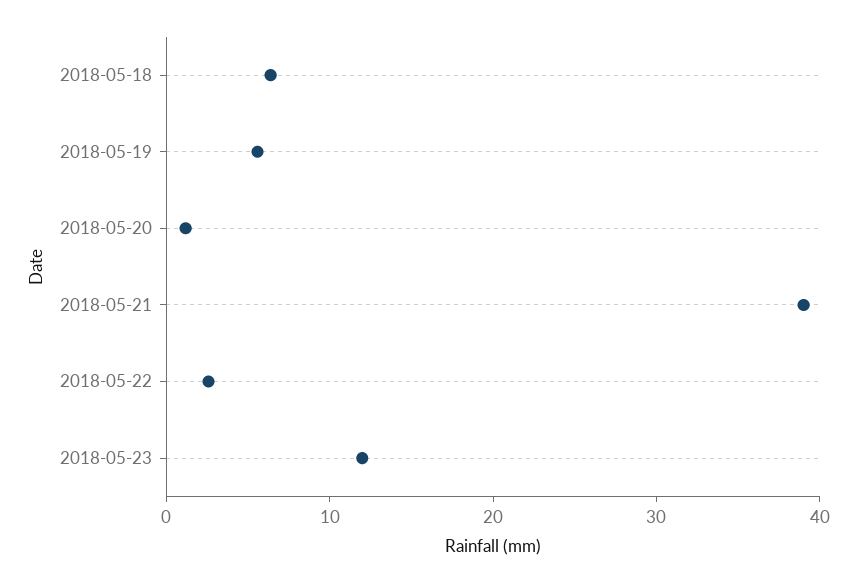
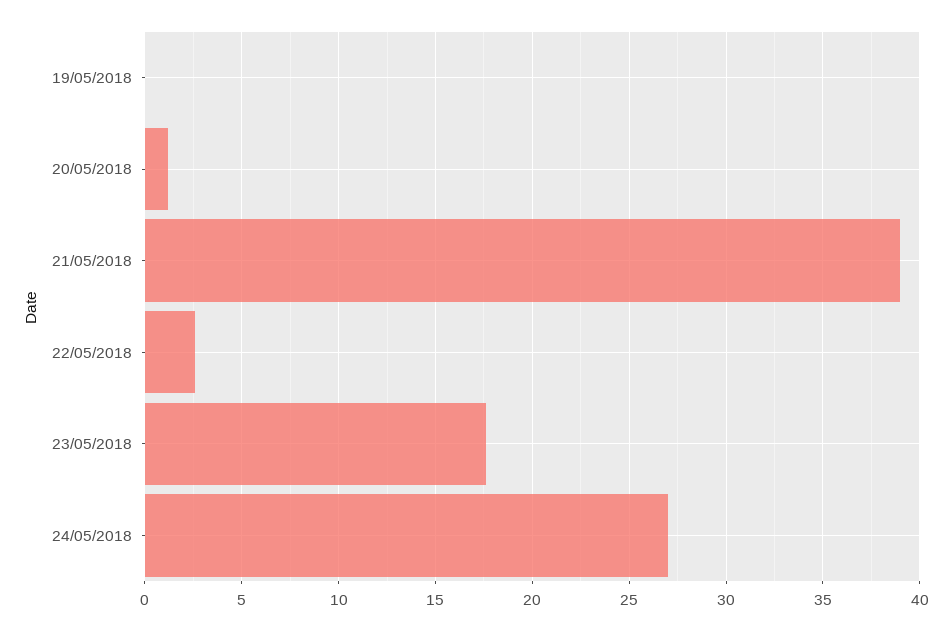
2018-05-18: 6 -> none
2018-05-19: 6 -> 0
2018-05-23: 12 -> 17.5
24/05/2018: none -> 27

